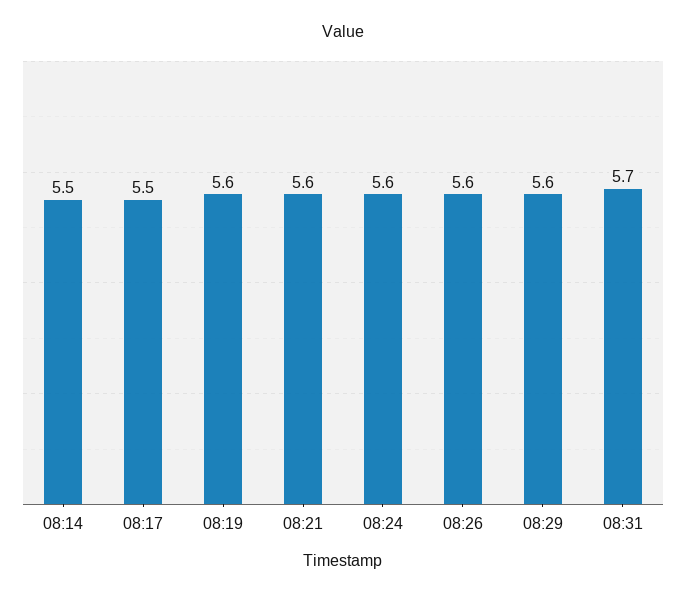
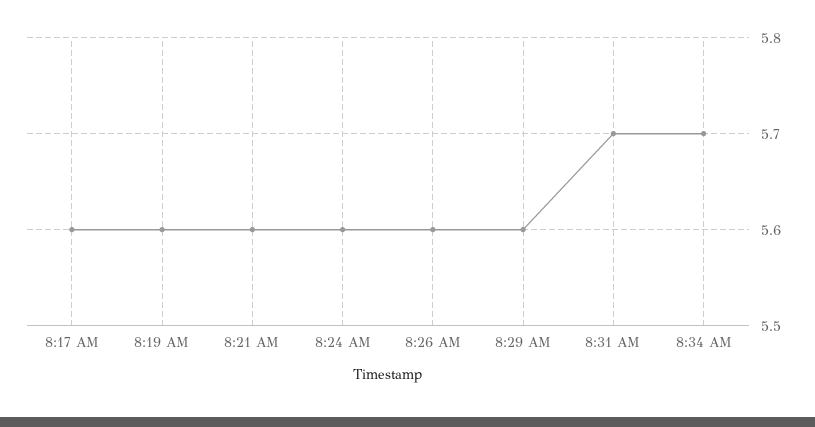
08:14: 5.5 -> none
08:17: 5.5 -> 5.6
8:34 AM: none -> 5.7

